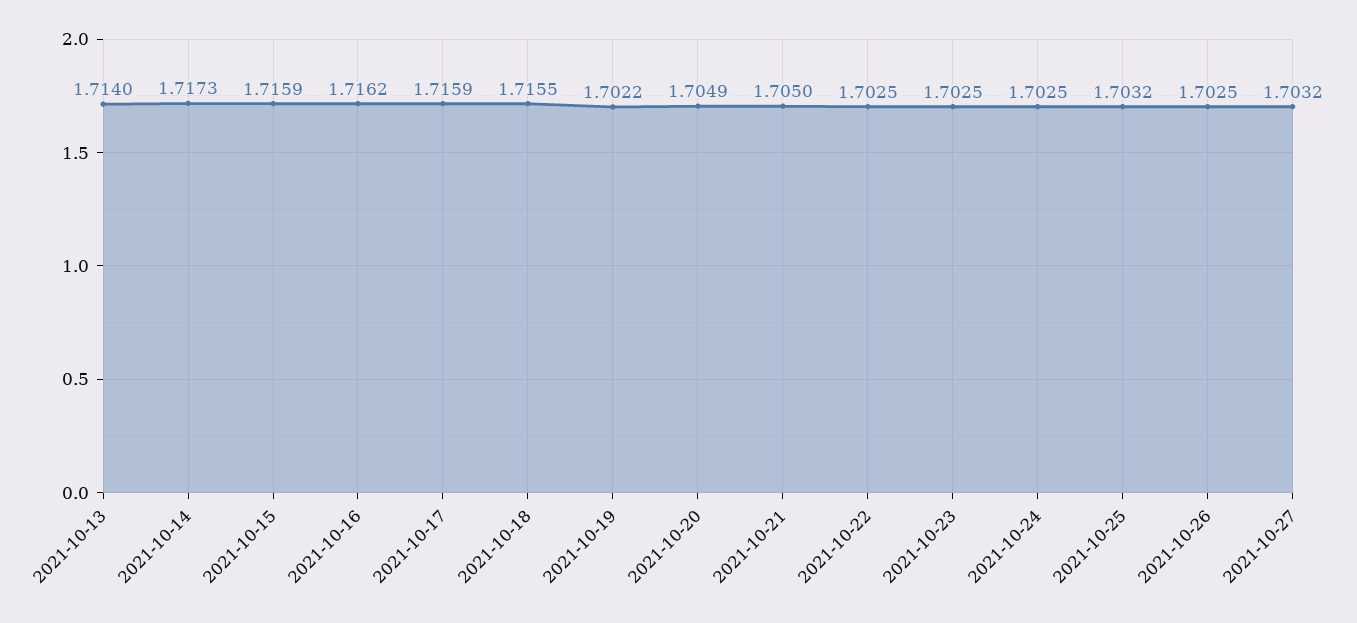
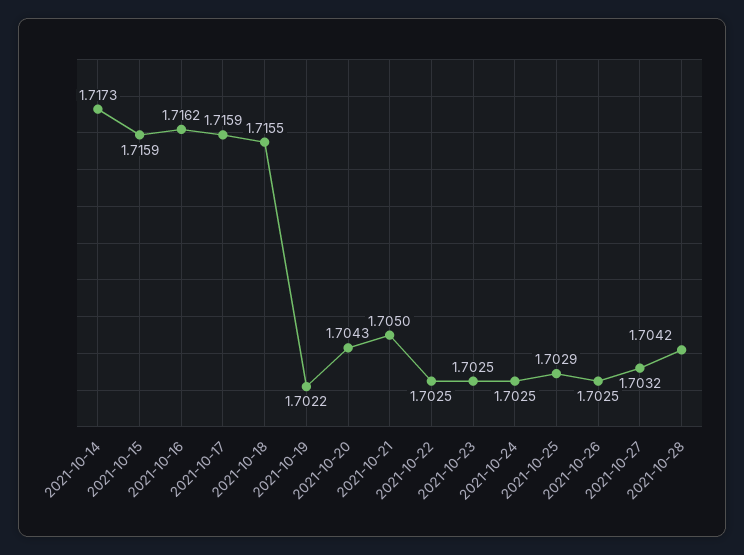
2021-10-13: 1.714 -> none
2021-10-20: 1.7049 -> 1.7043
2021-10-25: 1.7032 -> 1.7029
2021-10-28: none -> 1.7042

